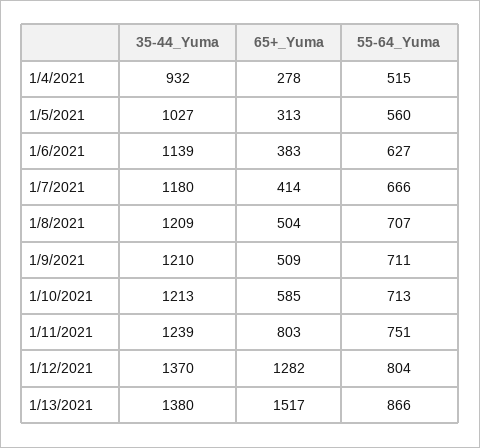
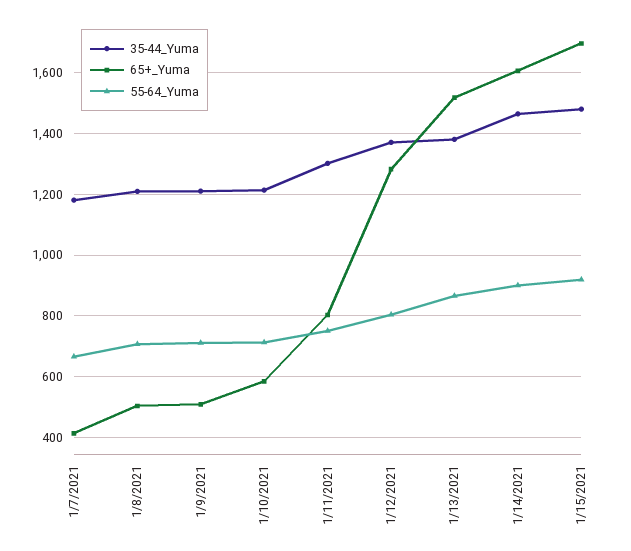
35-44_Yuma, 1/4/2021: 932 -> none
65+_Yuma, 1/4/2021: 278 -> none
55-64_Yuma, 1/4/2021: 515 -> none
35-44_Yuma, 1/5/2021: 1027 -> none
65+_Yuma, 1/5/2021: 313 -> none
55-64_Yuma, 1/5/2021: 560 -> none
35-44_Yuma, 1/6/2021: 1139 -> none
65+_Yuma, 1/6/2021: 383 -> none
55-64_Yuma, 1/6/2021: 627 -> none
35-44_Yuma, 1/11/2021: 1239 -> 1300
35-44_Yuma, 1/14/2021: none -> 1460
65+_Yuma, 1/14/2021: none -> 1600
55-64_Yuma, 1/14/2021: none -> 900
35-44_Yuma, 1/15/2021: none -> 1480
65+_Yuma, 1/15/2021: none -> 1700
55-64_Yuma, 1/15/2021: none -> 920

